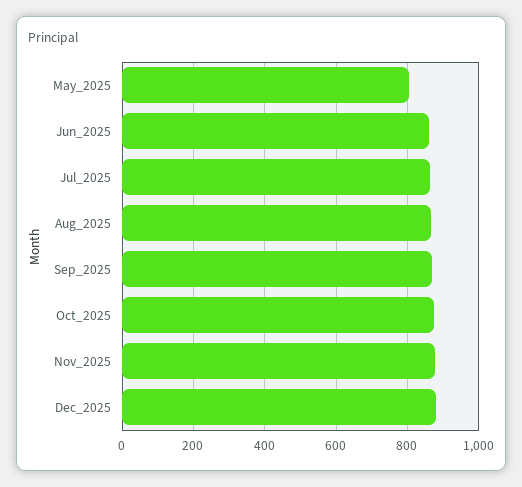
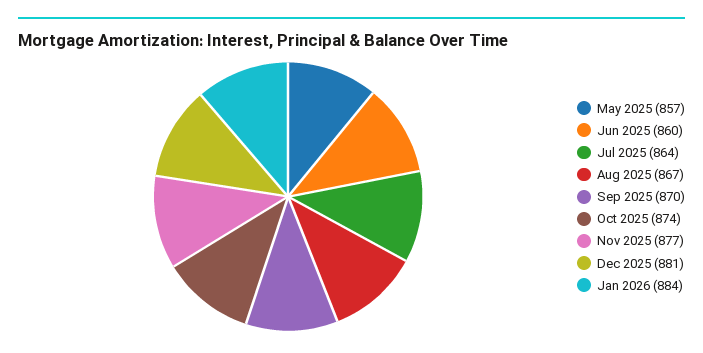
May_2025: 800 -> 857
Jan 2026: none -> 884

